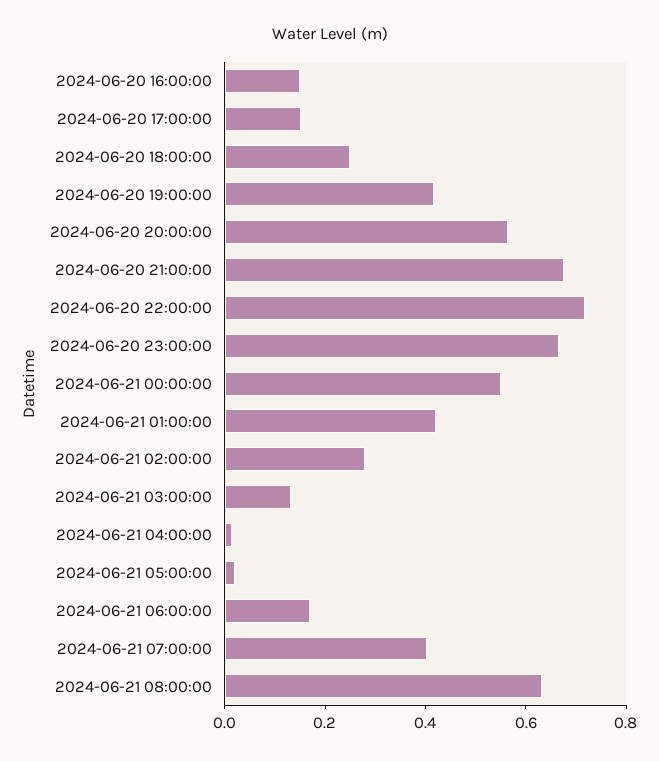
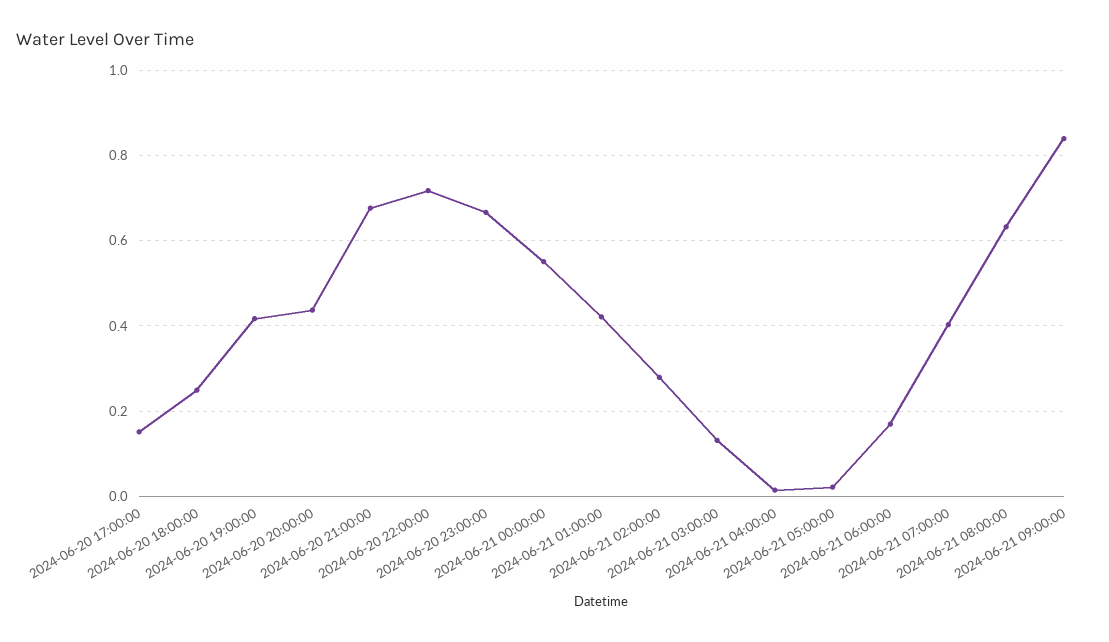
2024-06-20 16:00:00: 0.15 -> none
2024-06-20 20:00:00: 0.55 -> 0.44
2024-06-21 09:00:00: none -> 0.84

